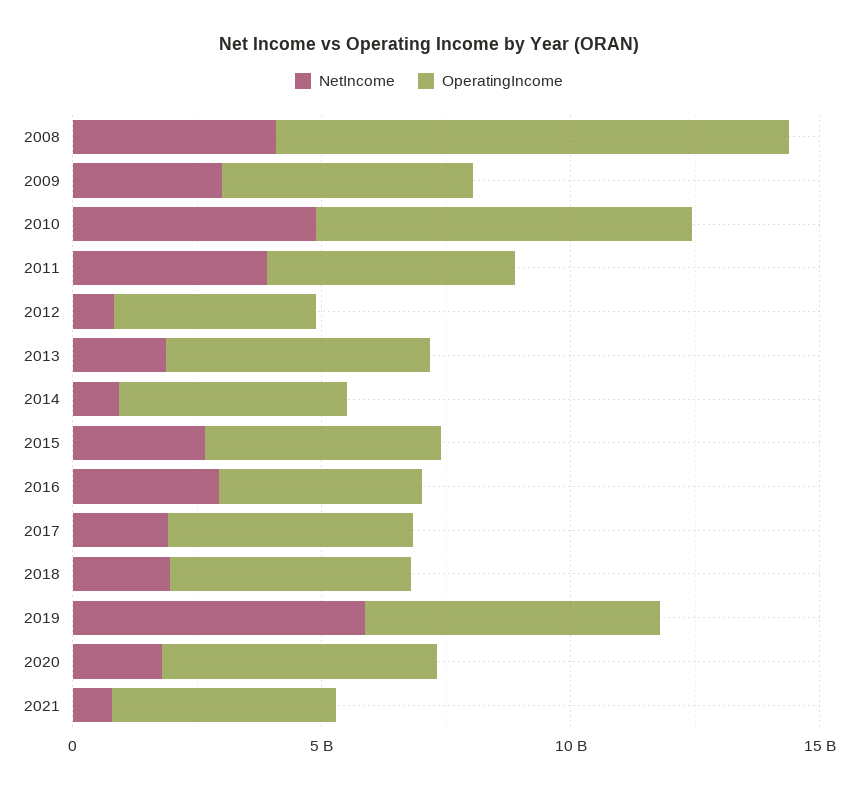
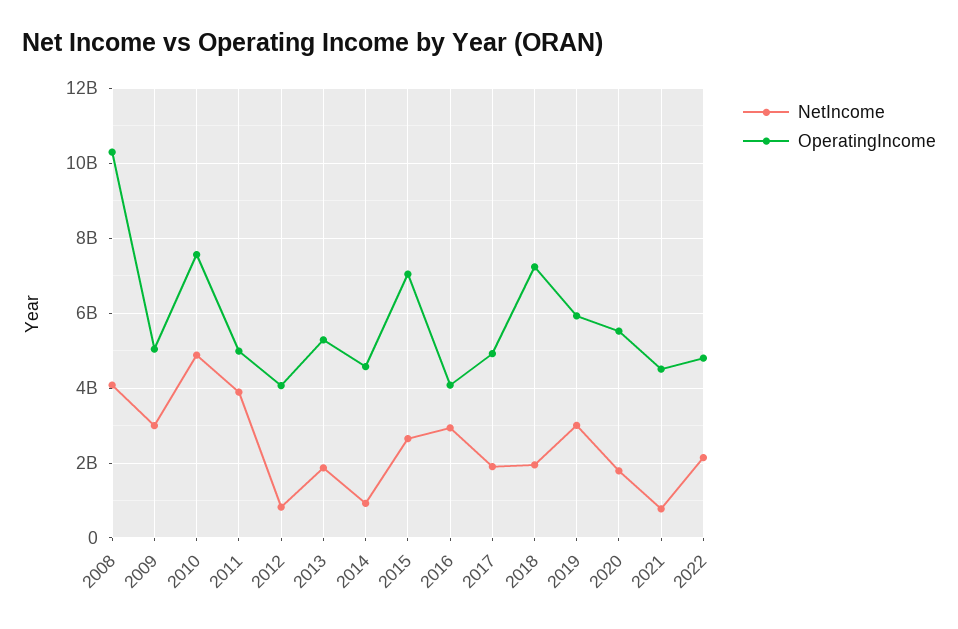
OperatingIncome, 2015: 5000000000 -> 7000000000
OperatingIncome, 2018: 5000000000 -> 7200000000
NetIncome, 2019: 6000000000 -> 3000000000
NetIncome, 2022: none -> 2200000000
OperatingIncome, 2022: none -> 4800000000

